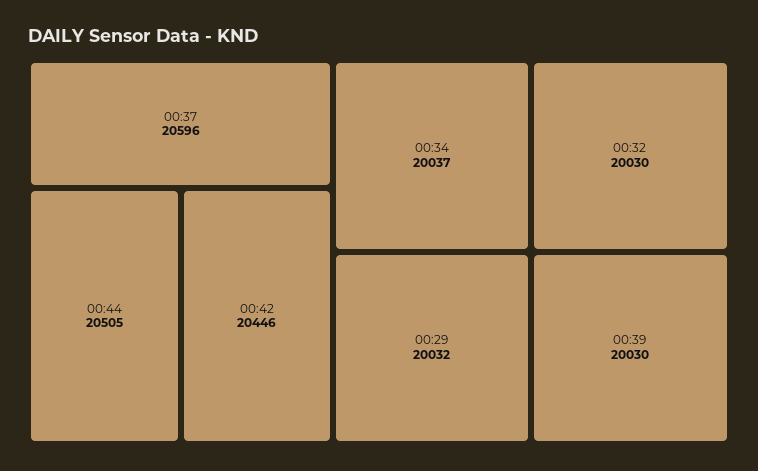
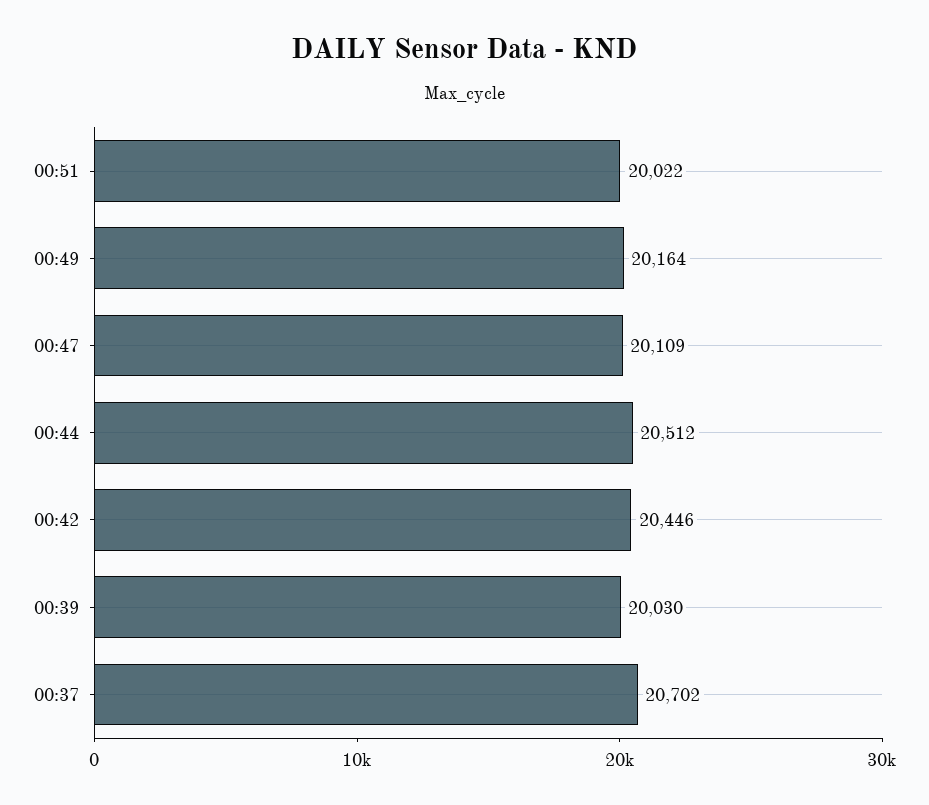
00:37: 20596 -> 20702
00:44: 20505 -> 20512
00:34: 20037 -> none
00:29: 20032 -> none
00:32: 20030 -> none
00:51: none -> 20022
00:49: none -> 20164
00:47: none -> 20109

